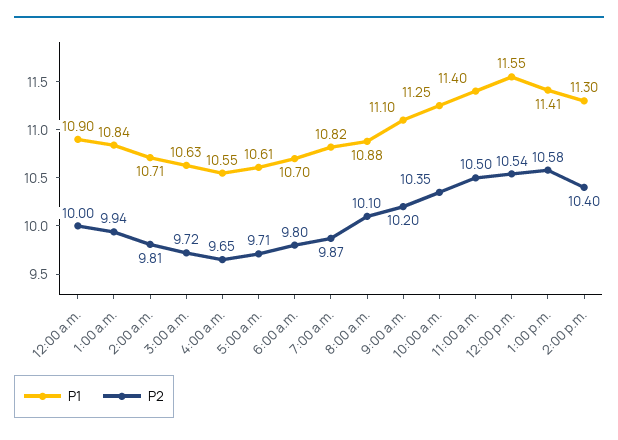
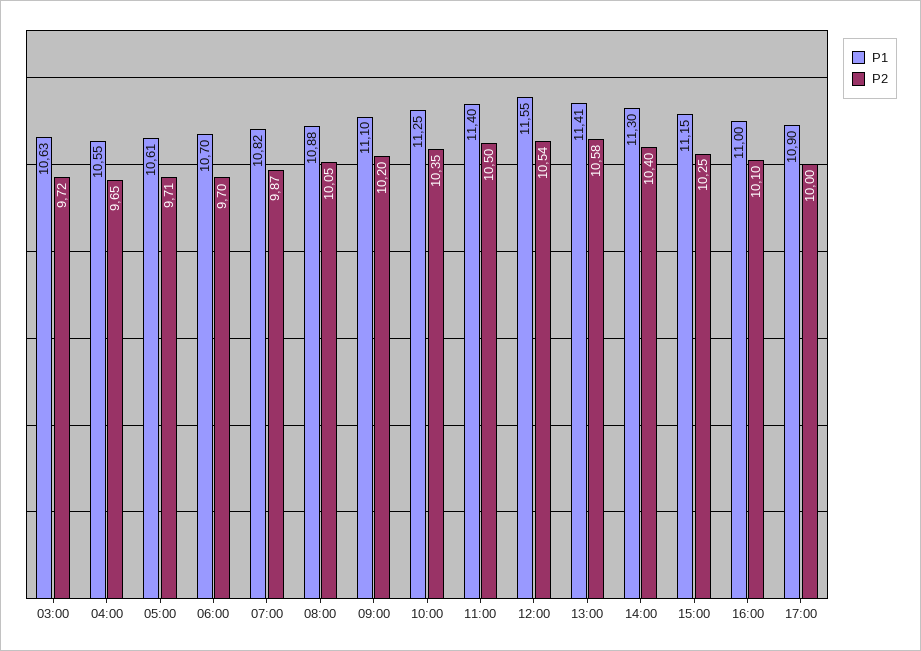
P1, 12:00 a.m.: 10.9 -> none
P2, 12:00 a.m.: 10 -> none
P1, 1:00 a.m.: 10.84 -> none
P2, 1:00 a.m.: 9.94 -> none
P1, 2:00 a.m.: 10.71 -> none
P2, 2:00 a.m.: 9.81 -> none
P2, 6:00 a.m.: 9.8 -> 9.7
P2, 8:00 a.m.: 10.1 -> 10.05
P1, 15:00: none -> 11.15
P2, 15:00: none -> 10.25
P1, 16:00: none -> 11
P2, 16:00: none -> 10.1
P1, 17:00: none -> 10.9
P2, 17:00: none -> 10

